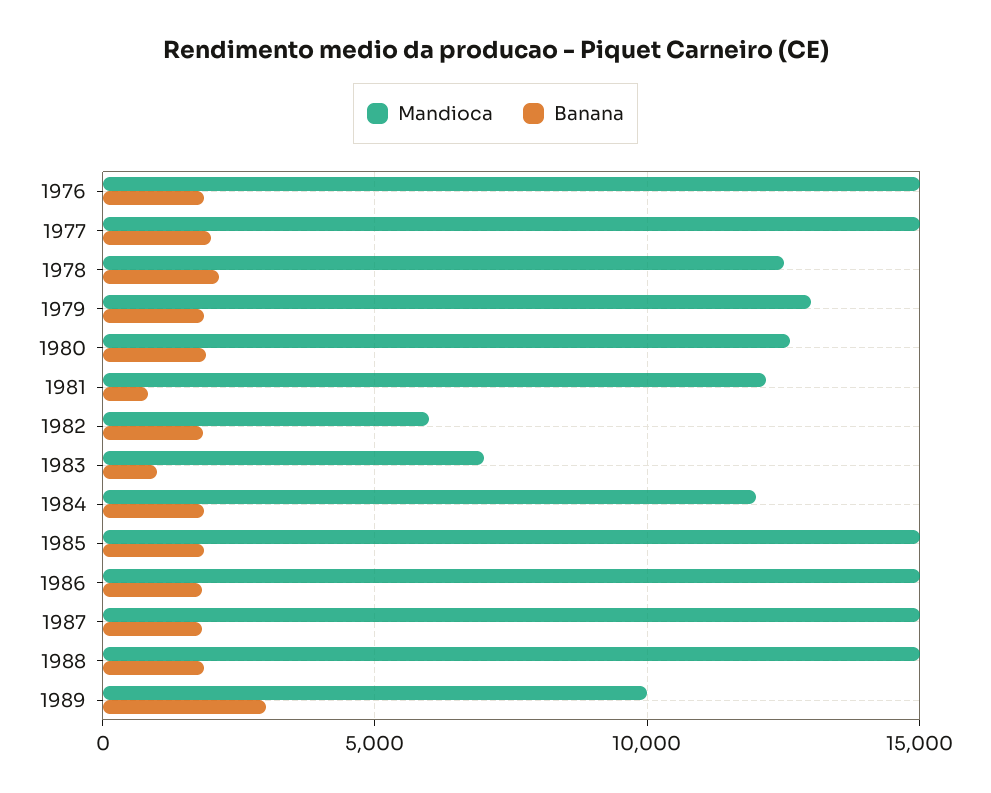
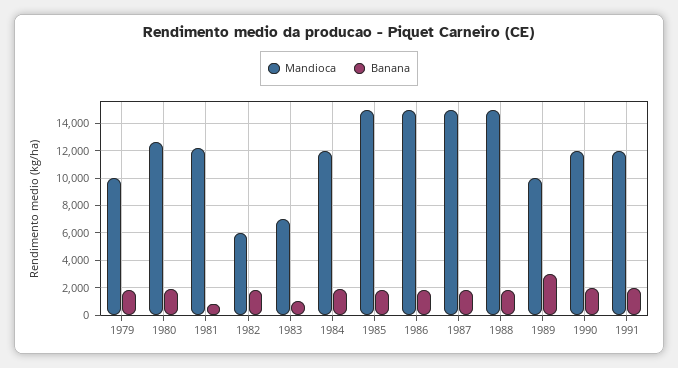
Mandioca, 1976: 15000 -> none
Banana, 1976: 2000 -> none
Mandioca, 1977: 15000 -> none
Banana, 1977: 2000 -> none
Mandioca, 1978: 12500 -> none
Banana, 1978: 2000 -> none
Mandioca, 1979: 13000 -> 10000
Mandioca, 1990: none -> 12000
Banana, 1990: none -> 2000
Mandioca, 1991: none -> 12000
Banana, 1991: none -> 2000

